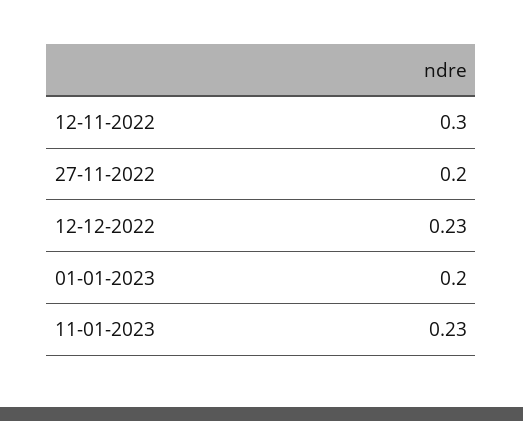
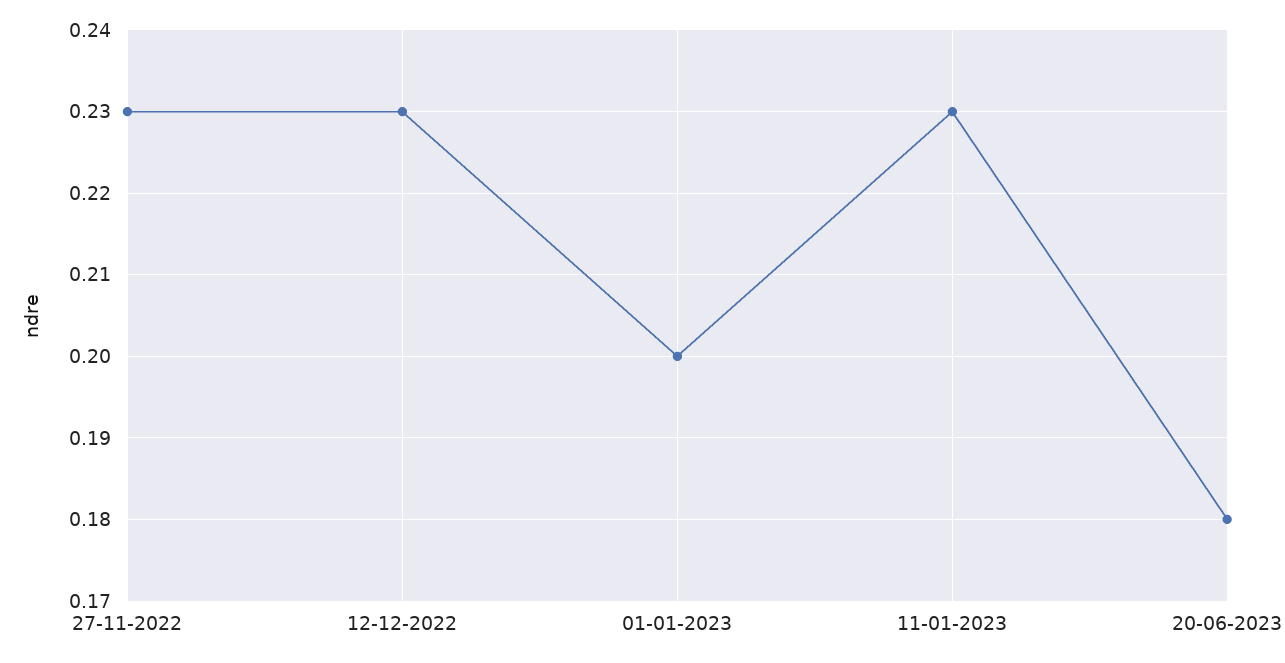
12-11-2022: 0.3 -> none
27-11-2022: 0.2 -> 0.23
20-06-2023: none -> 0.18

